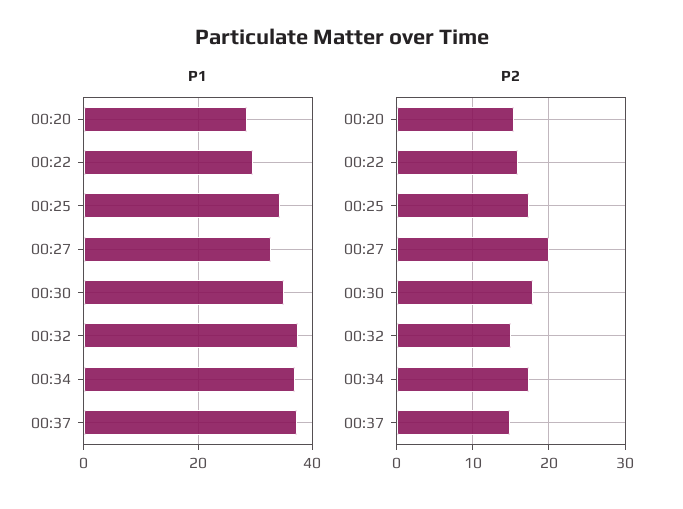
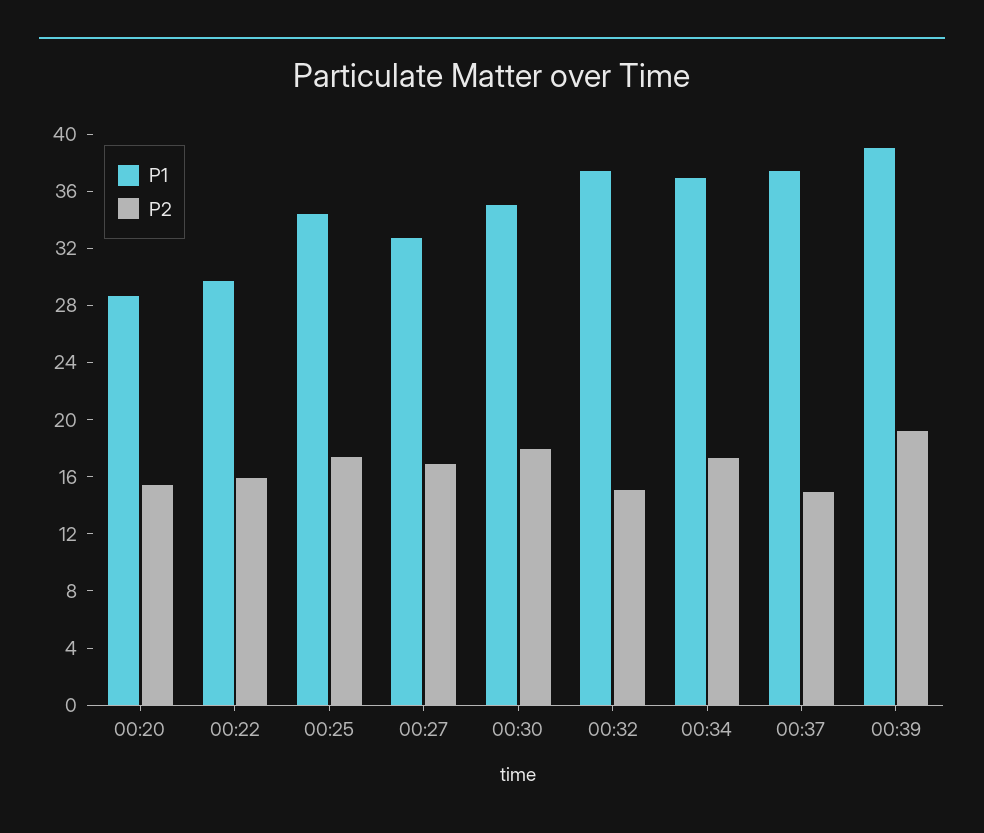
P2, 00:27: 20 -> 17
P1, 00:39: none -> 39
P2, 00:39: none -> 19

